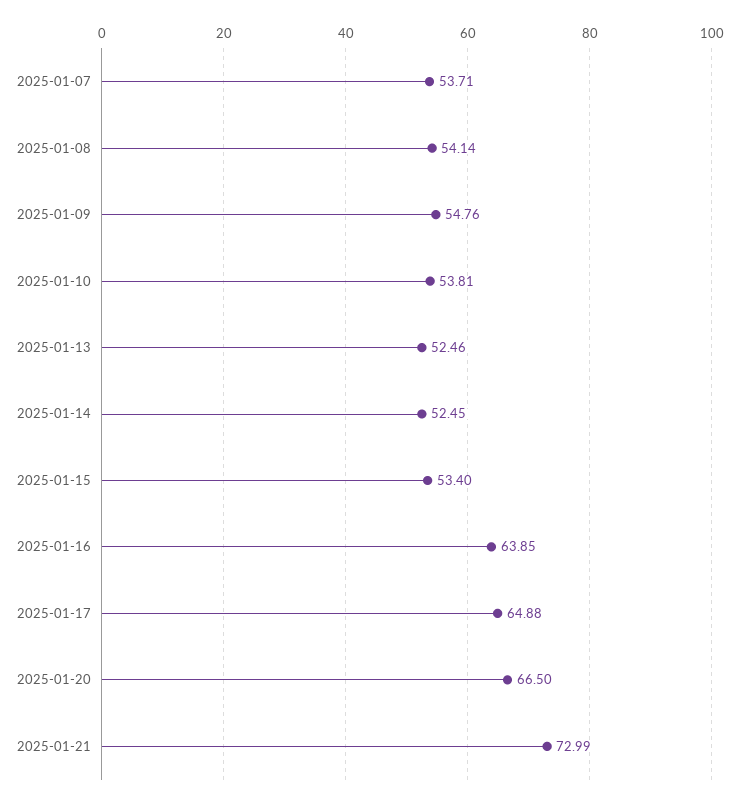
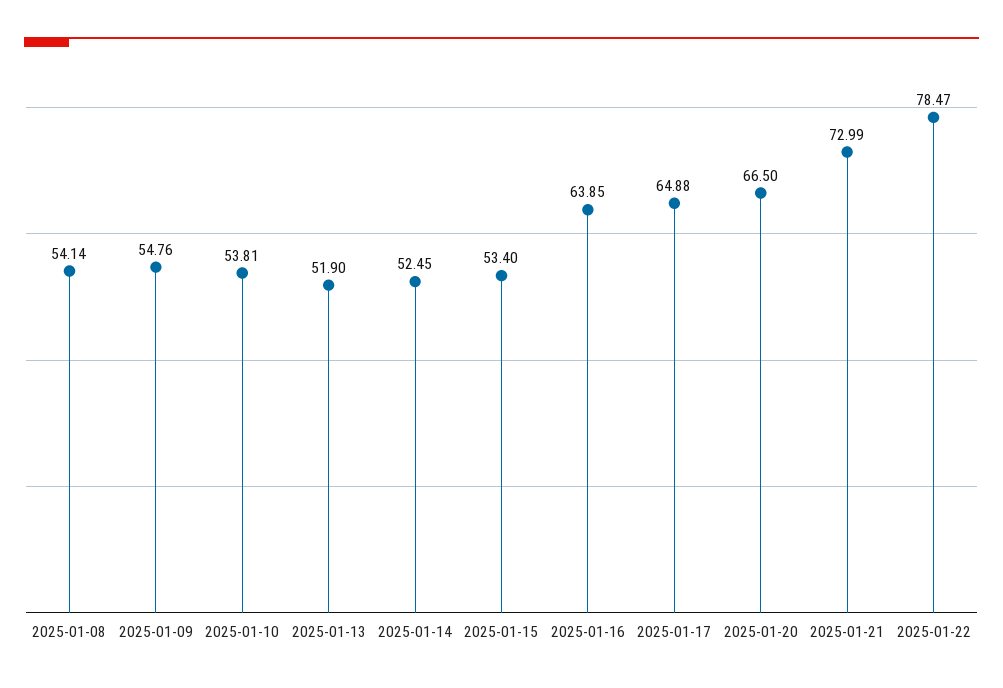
2025-01-07: 53.71 -> none
2025-01-13: 52.46 -> 51.9
2025-01-22: none -> 78.47

